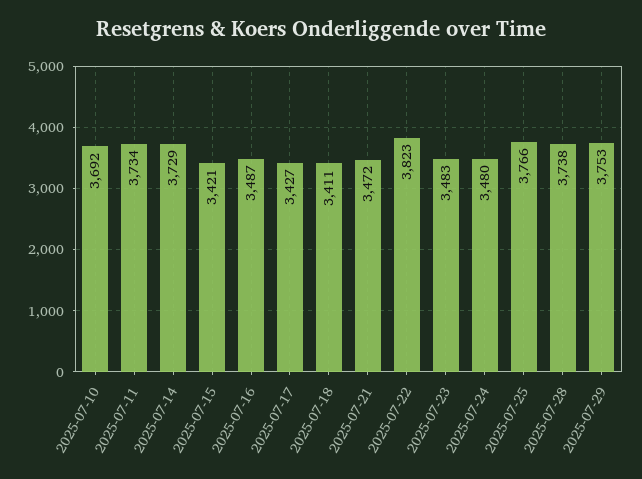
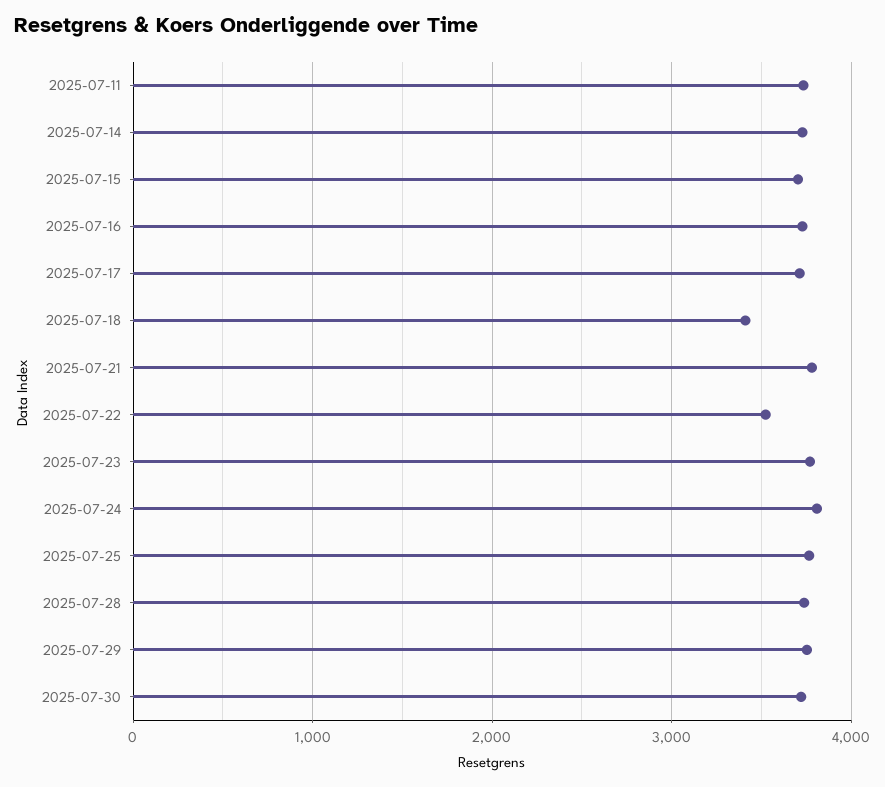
2025-07-10: 3692 -> none
2025-07-15: 3421 -> 3700
2025-07-16: 3487 -> 3700
2025-07-17: 3427 -> 3700
2025-07-21: 3472 -> 3800
2025-07-22: 3823 -> 3500
2025-07-23: 3483 -> 3800
2025-07-24: 3480 -> 3800
2025-07-30: none -> 3700

